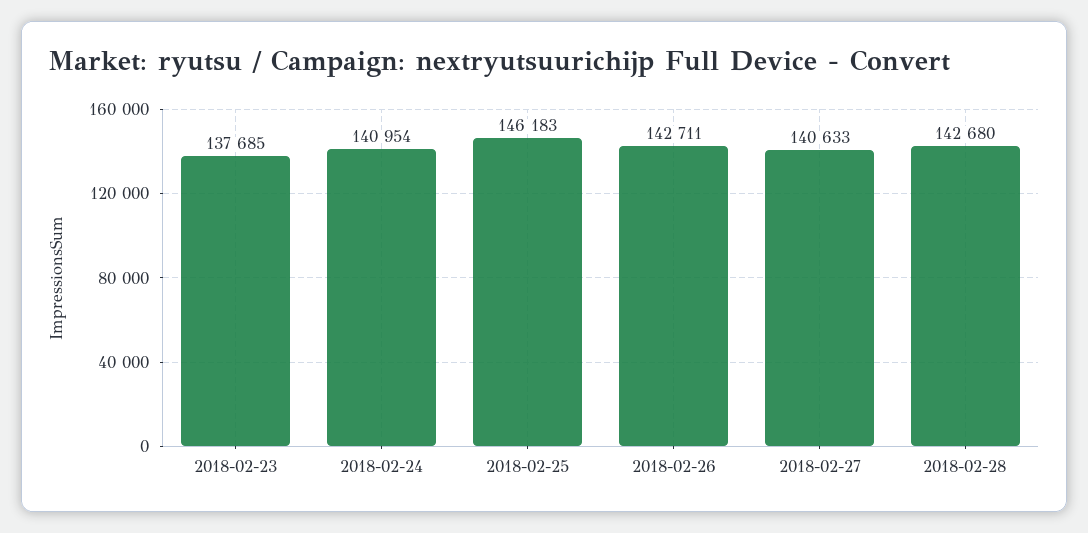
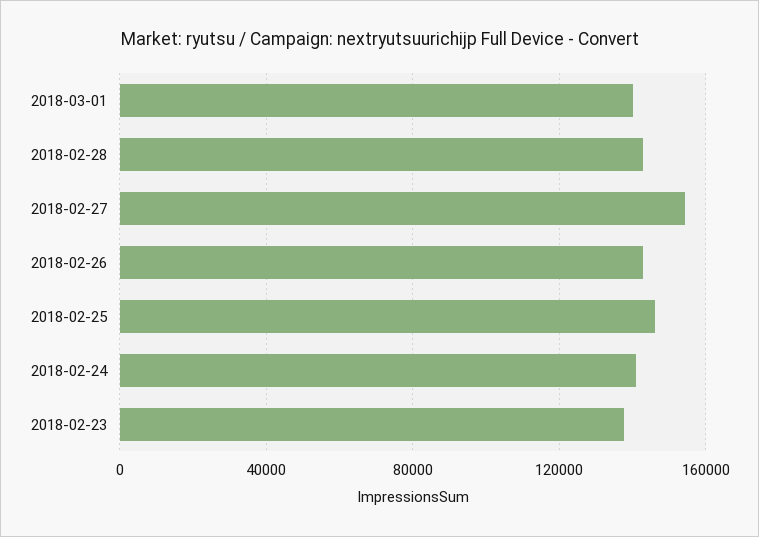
2018-02-27: 140633 -> 155000
2018-03-01: none -> 140000

